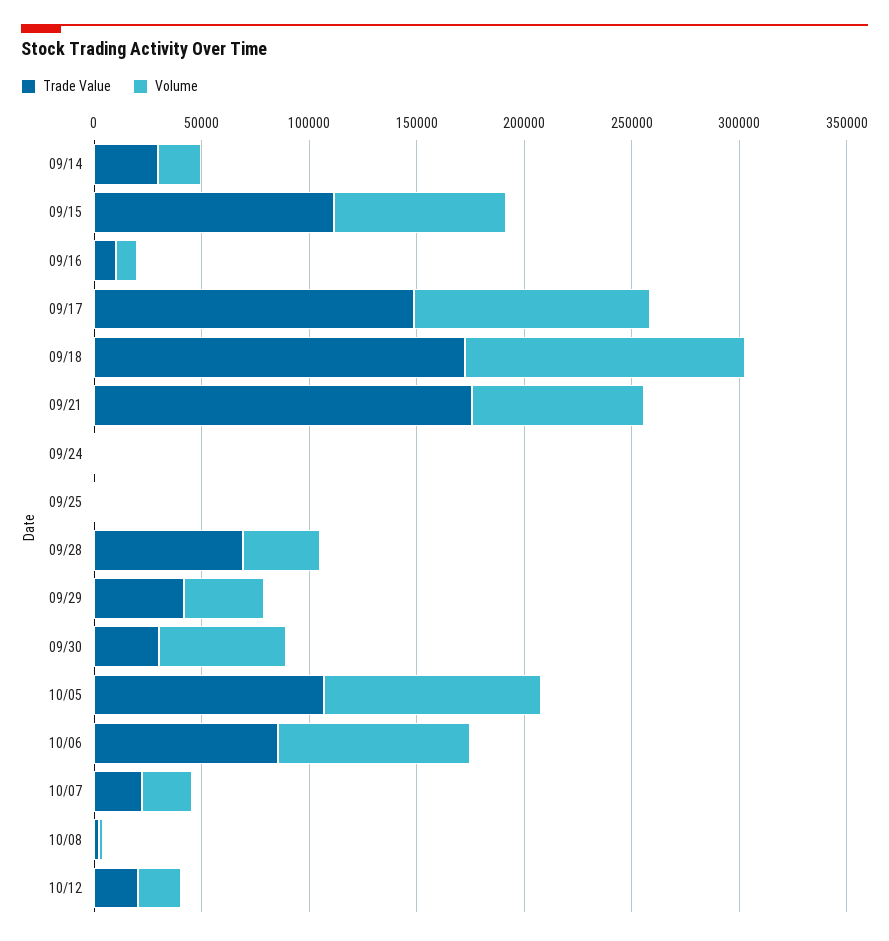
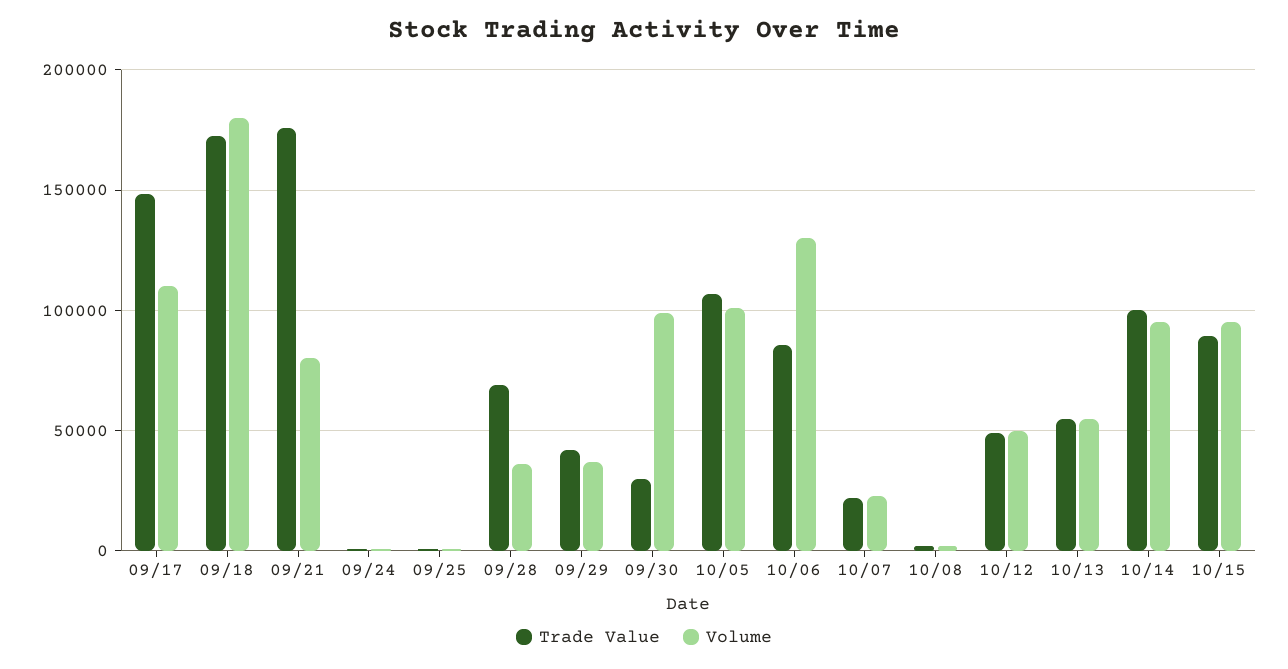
Trade Value, 09/14: 30000 -> none
Volume, 09/14: 20000 -> none
Trade Value, 09/15: 110000 -> none
Volume, 09/15: 80000 -> none
Trade Value, 09/16: 10000 -> none
Volume, 09/16: 10000 -> none
Volume, 09/18: 130000 -> 180000
Volume, 09/30: 60000 -> 100000
Volume, 10/06: 90000 -> 130000
Trade Value, 10/12: 20000 -> 50000
Volume, 10/12: 20000 -> 50000
Trade Value, 10/13: none -> 55000
Volume, 10/13: none -> 55000
Trade Value, 10/14: none -> 100000
Volume, 10/14: none -> 95000
Trade Value, 10/15: none -> 90000
Volume, 10/15: none -> 95000

